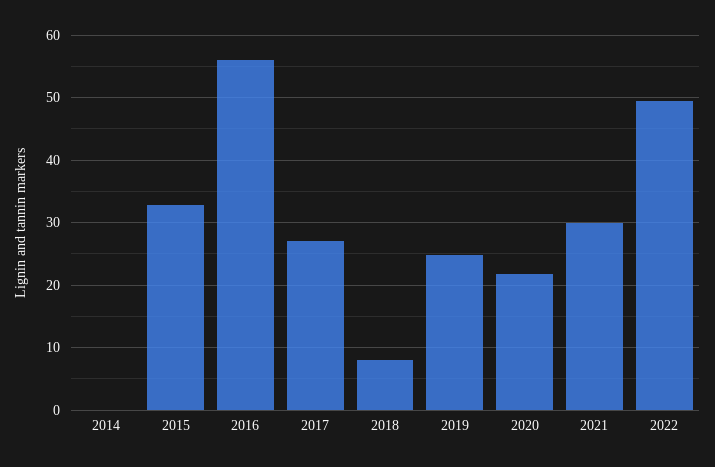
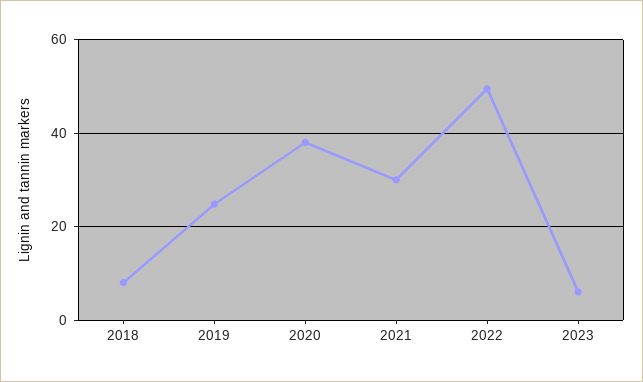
2014: 0 -> none
2015: 33 -> none
2016: 56 -> none
2017: 27 -> none
2020: 22 -> 38
2023: none -> 6

